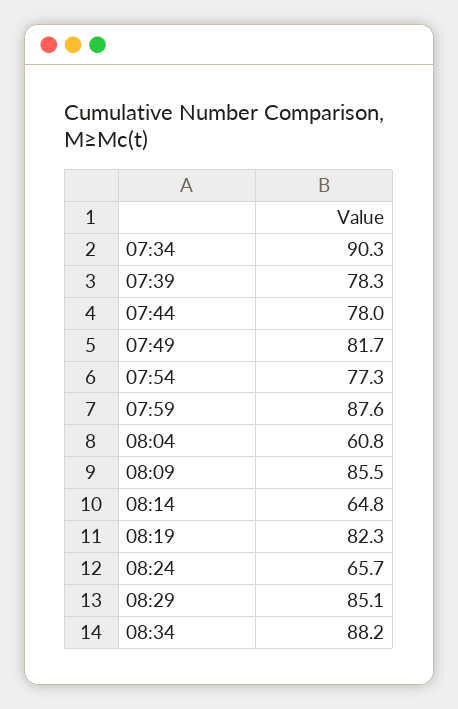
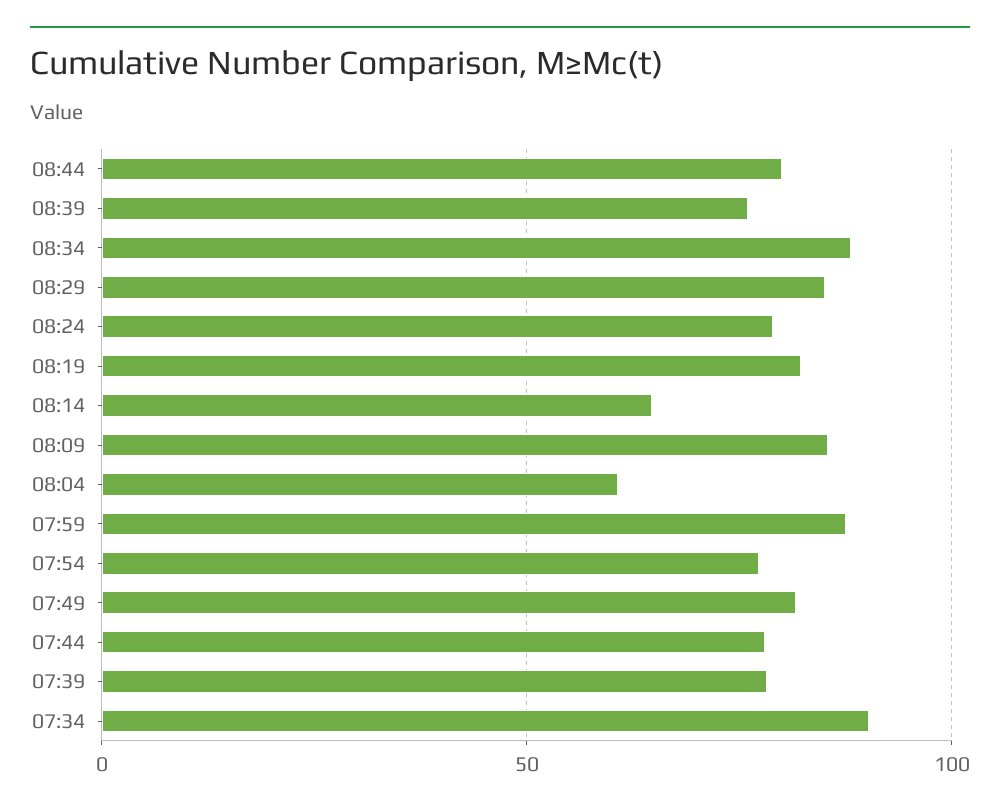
08:24: 65.7 -> 80
08:44: none -> 80
08:39: none -> 75

